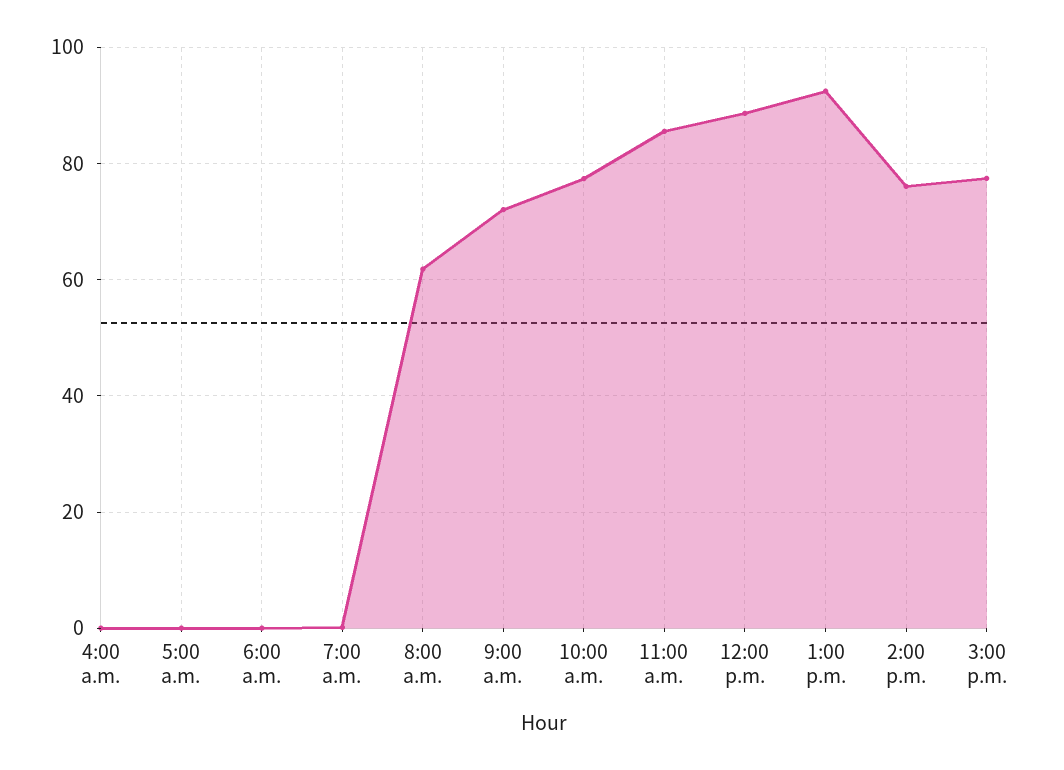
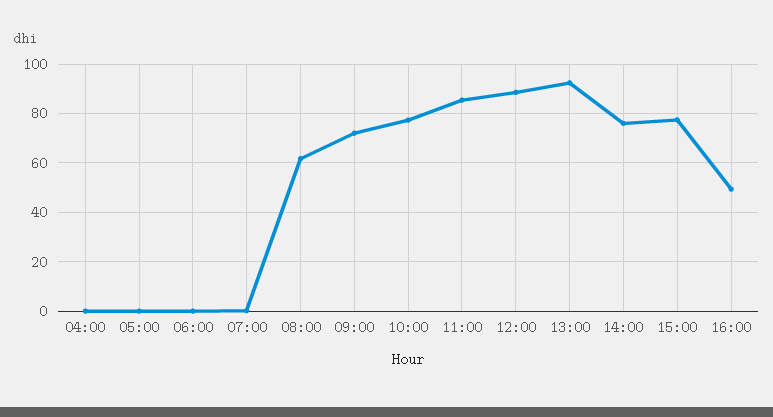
16:00: none -> 50

